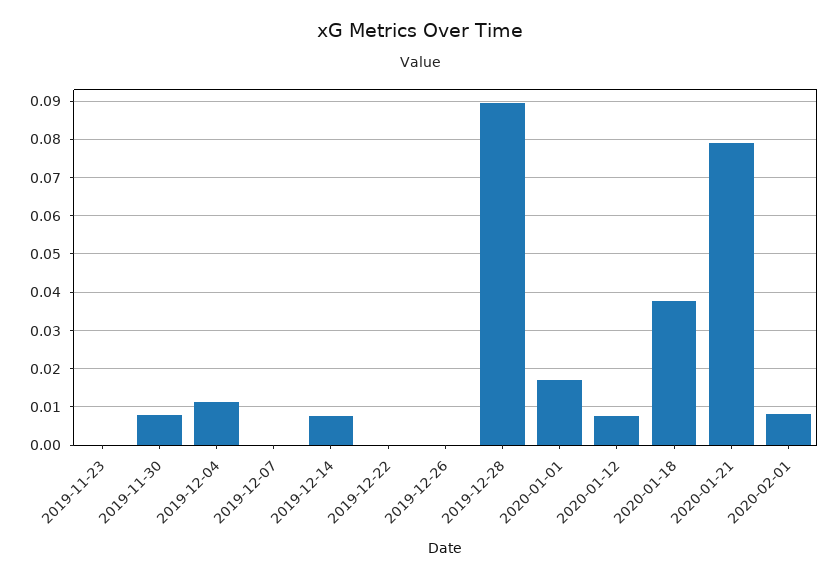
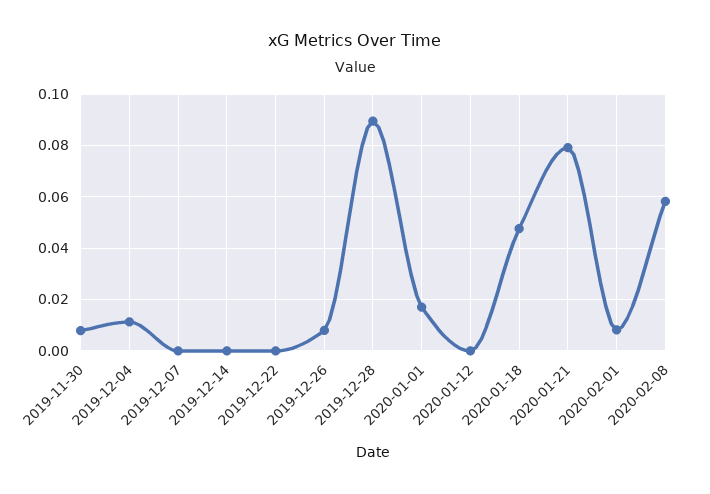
2019-11-23: 0 -> none
2019-12-14: 0.008 -> 0
2019-12-26: 0 -> 0.0075
2020-01-12: 0.008 -> 0
2020-01-18: 0.038 -> 0.0475
2020-02-08: none -> 0.0575

